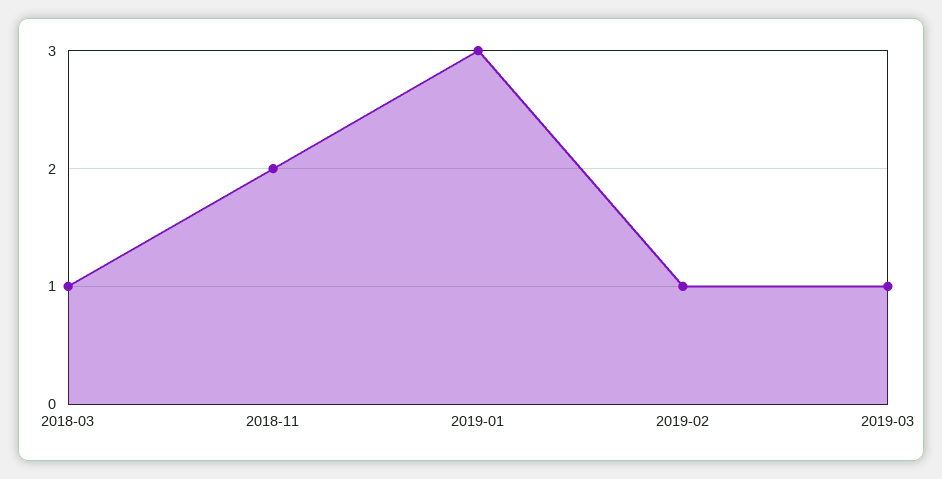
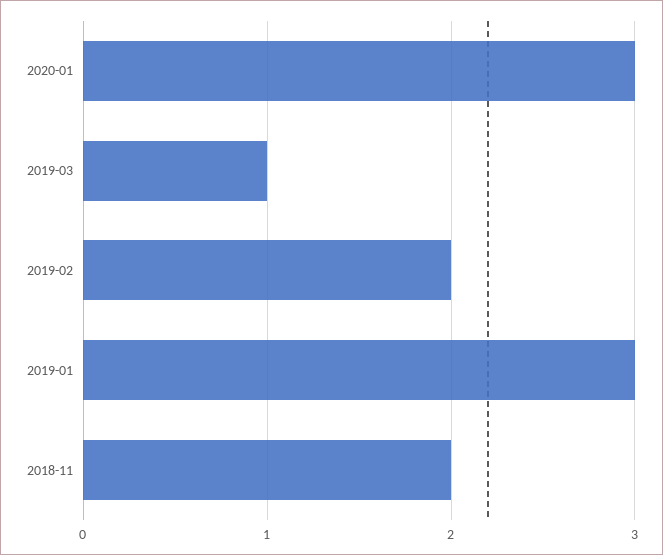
2018-03: 1 -> none
2019-02: 1 -> 2
2020-01: none -> 3

